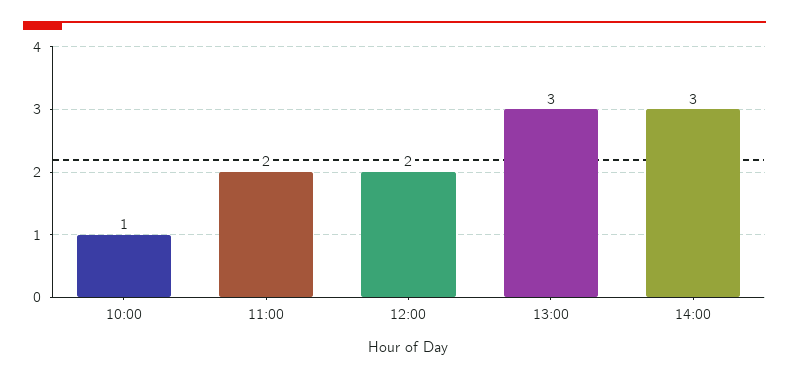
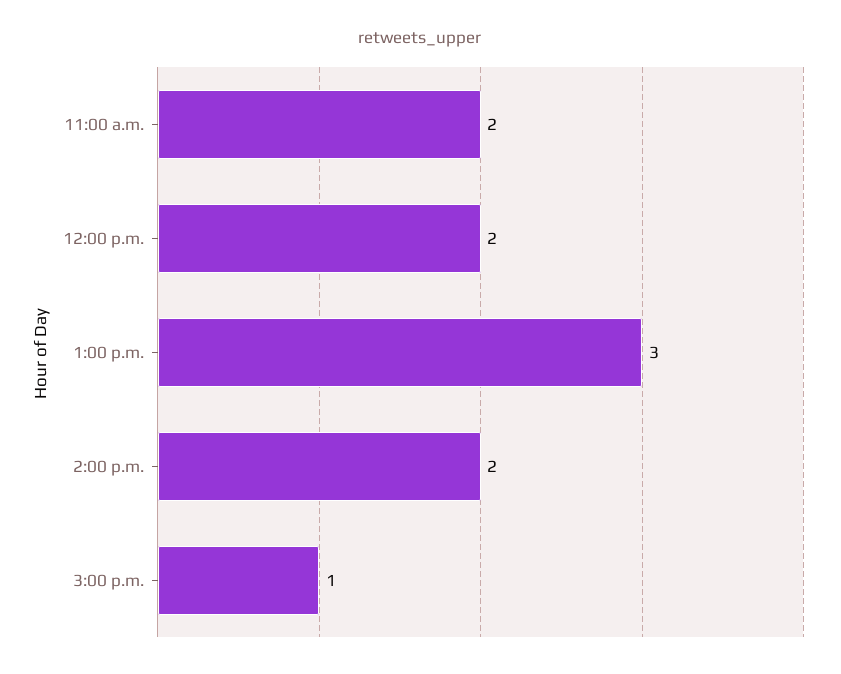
10:00: 1 -> none
14:00: 3 -> 2
3:00 p.m.: none -> 1

